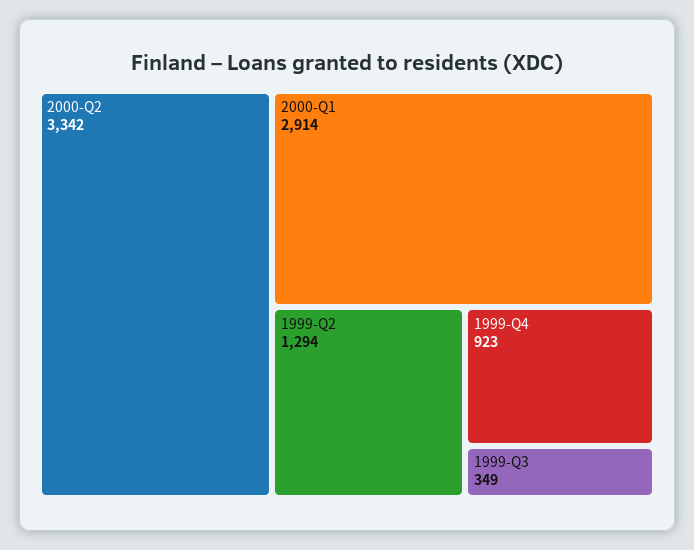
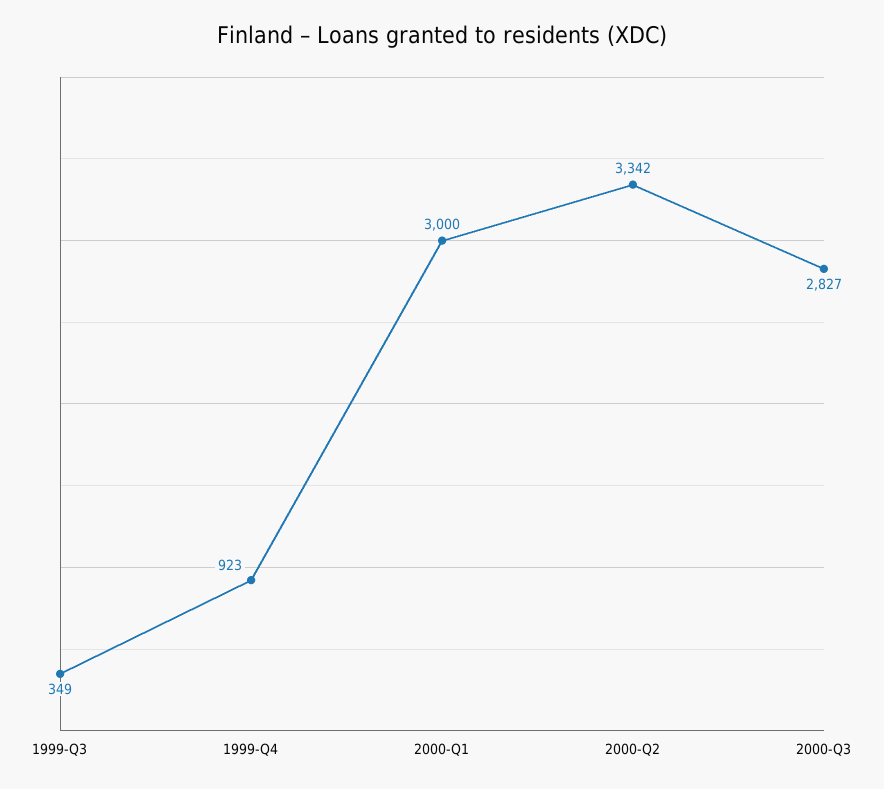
2000-Q1: 2914 -> 3000
1999-Q2: 1294 -> none
2000-Q3: none -> 2827

